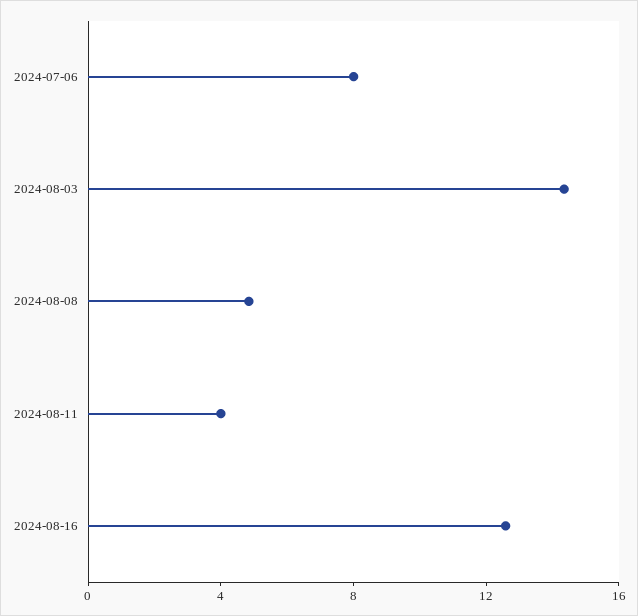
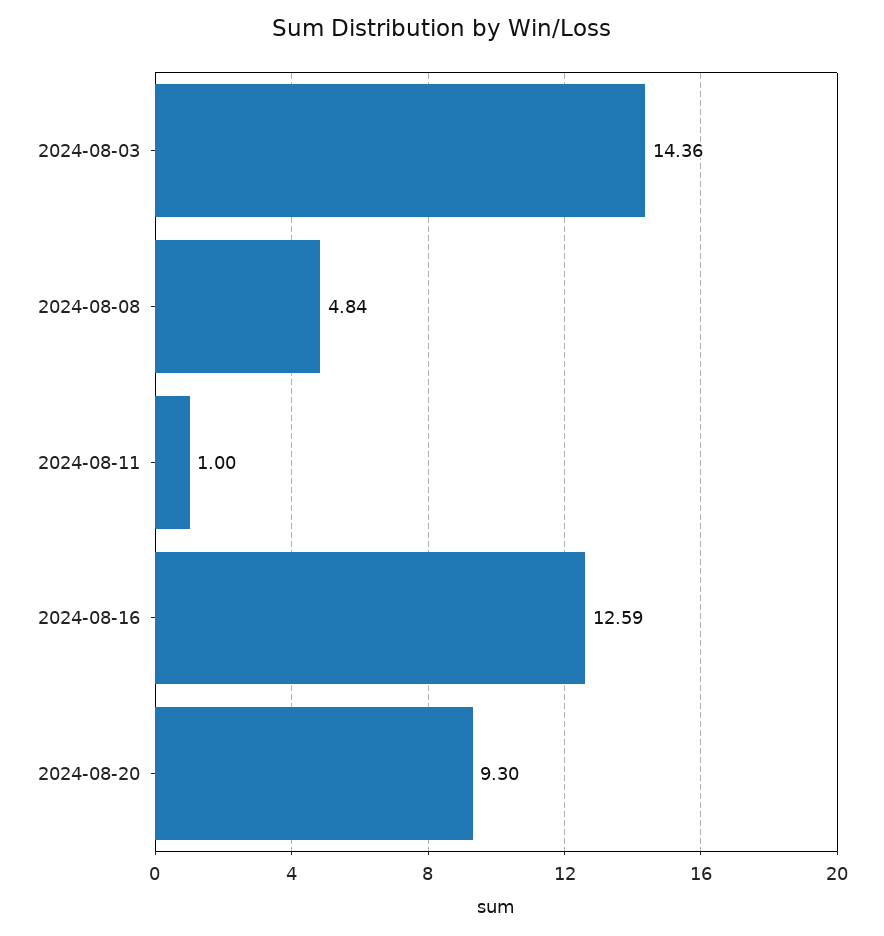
2024-07-06: 8 -> none
2024-08-11: 4 -> 1
2024-08-20: none -> 9.3

